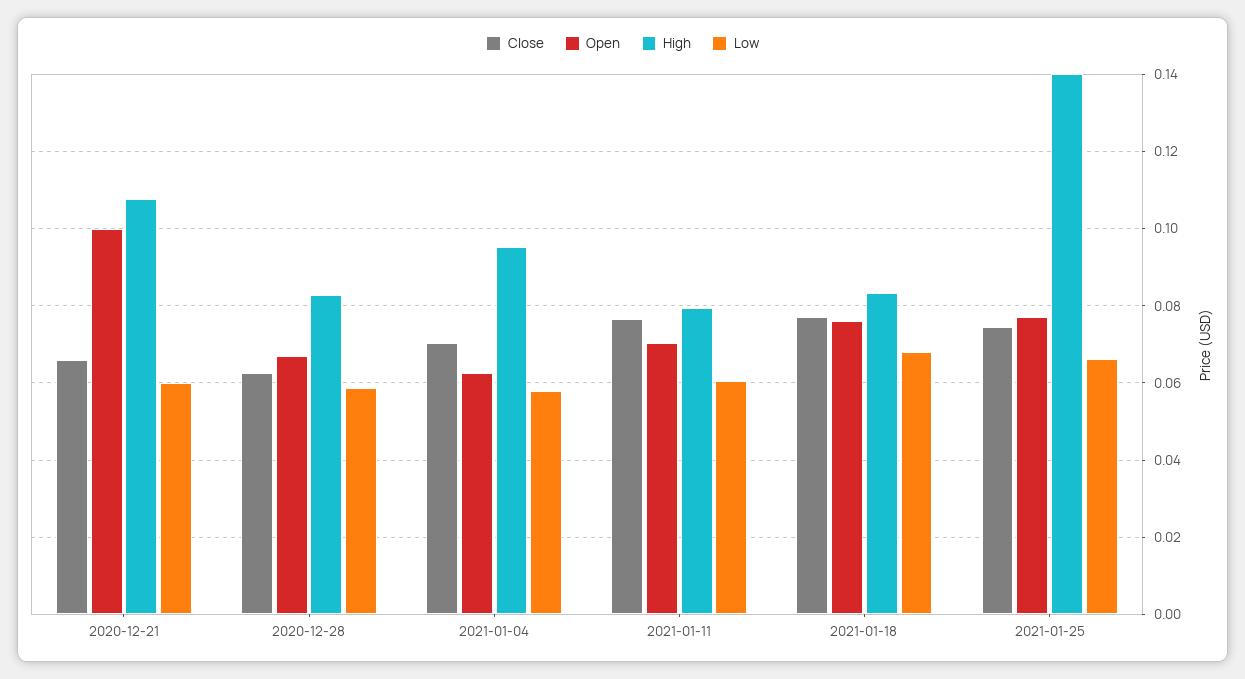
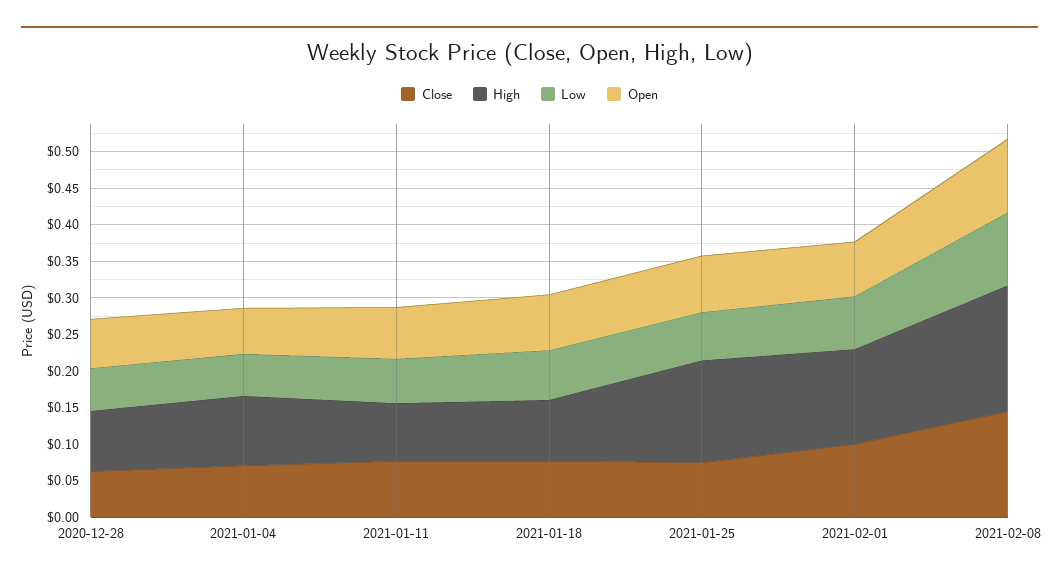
Close, 2020-12-21: 0.066 -> none
Open, 2020-12-21: 0.1 -> none
High, 2020-12-21: 0.108 -> none
Low, 2020-12-21: 0.06 -> none
Close, 2021-02-01: none -> 0.1
High, 2021-02-01: none -> 0.125
Low, 2021-02-01: none -> 0.075
Open, 2021-02-01: none -> 0.075
Close, 2021-02-08: none -> 0.15
High, 2021-02-08: none -> 0.175
Low, 2021-02-08: none -> 0.1
Open, 2021-02-08: none -> 0.1

